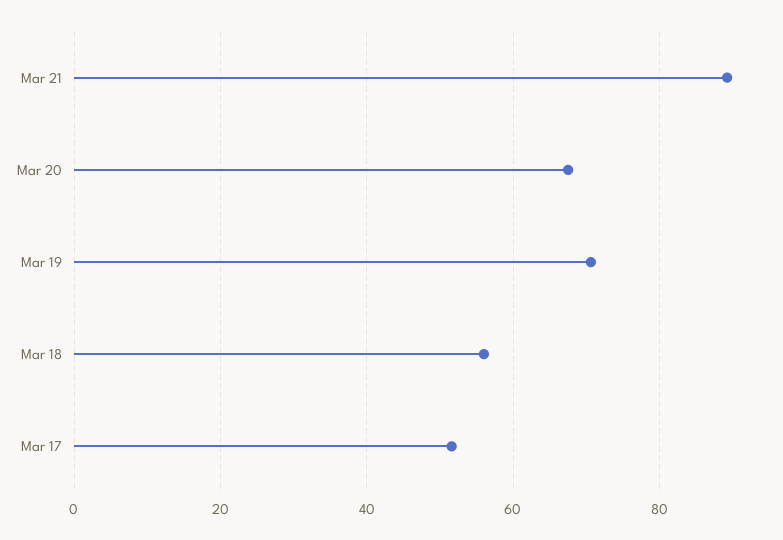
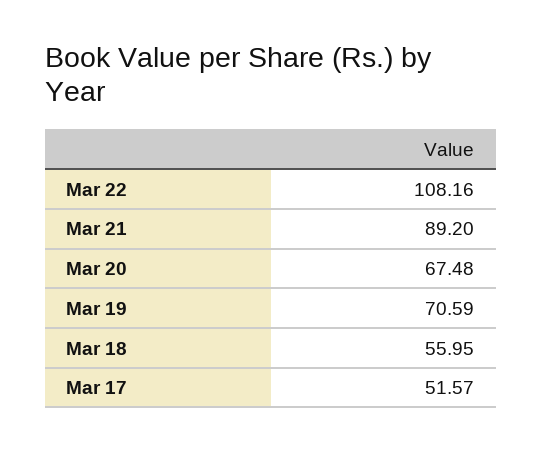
Mar 22: none -> 108.16

